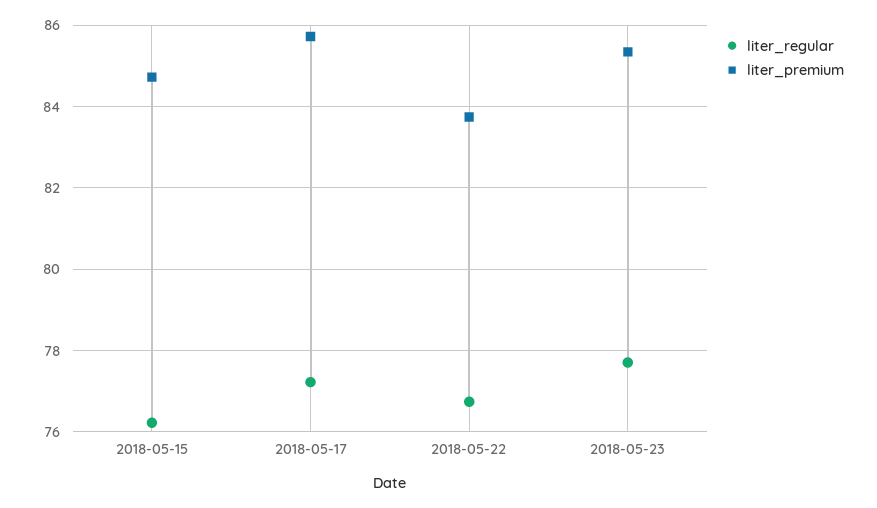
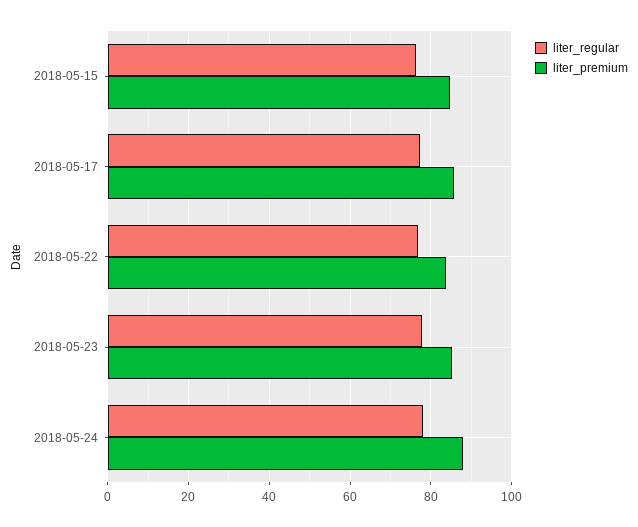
liter_regular, 2018-05-24: none -> 78
liter_premium, 2018-05-24: none -> 88

